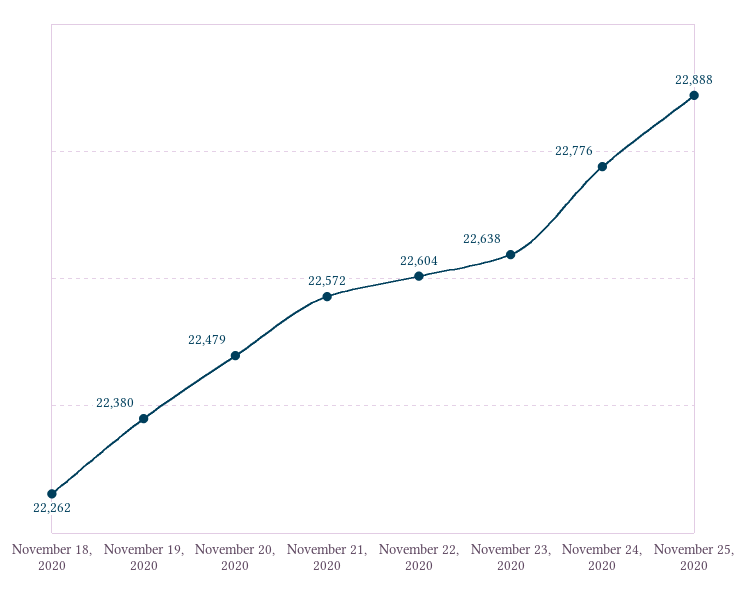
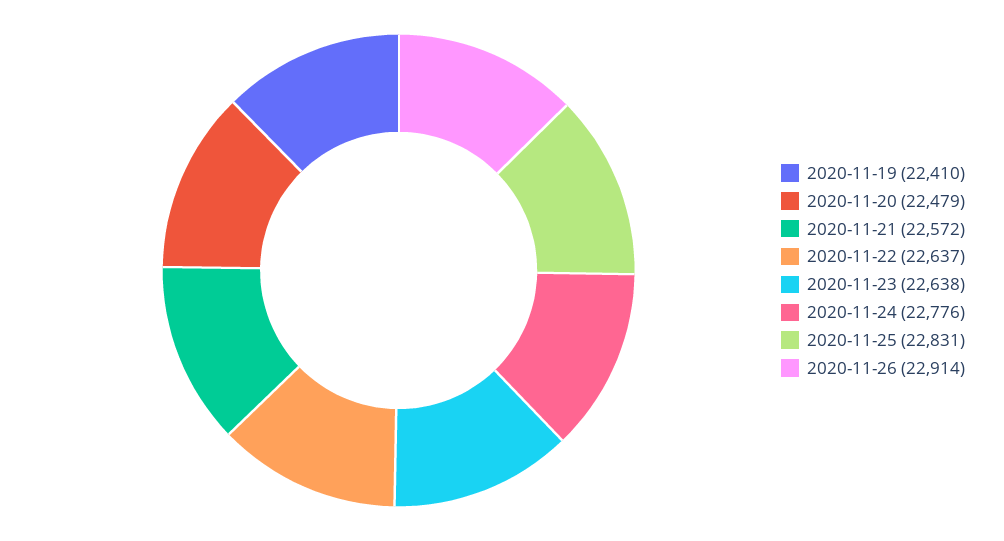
November 18, 2020: 22262 -> none
November 19, 2020: 22380 -> 22410
November 22, 2020: 22604 -> 22637
November 25, 2020: 22888 -> 22831
2020-11-26: none -> 22914

